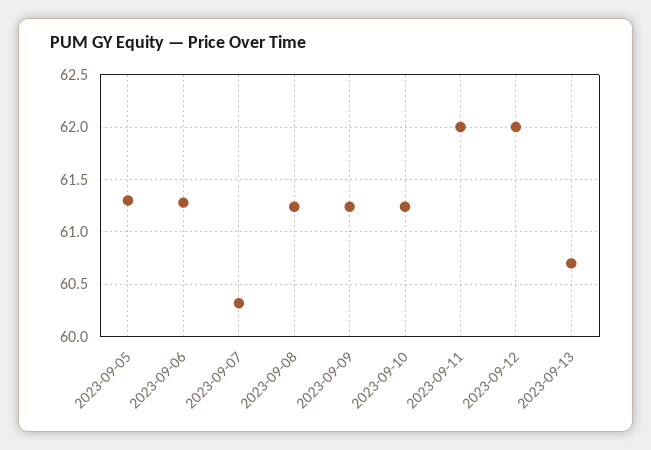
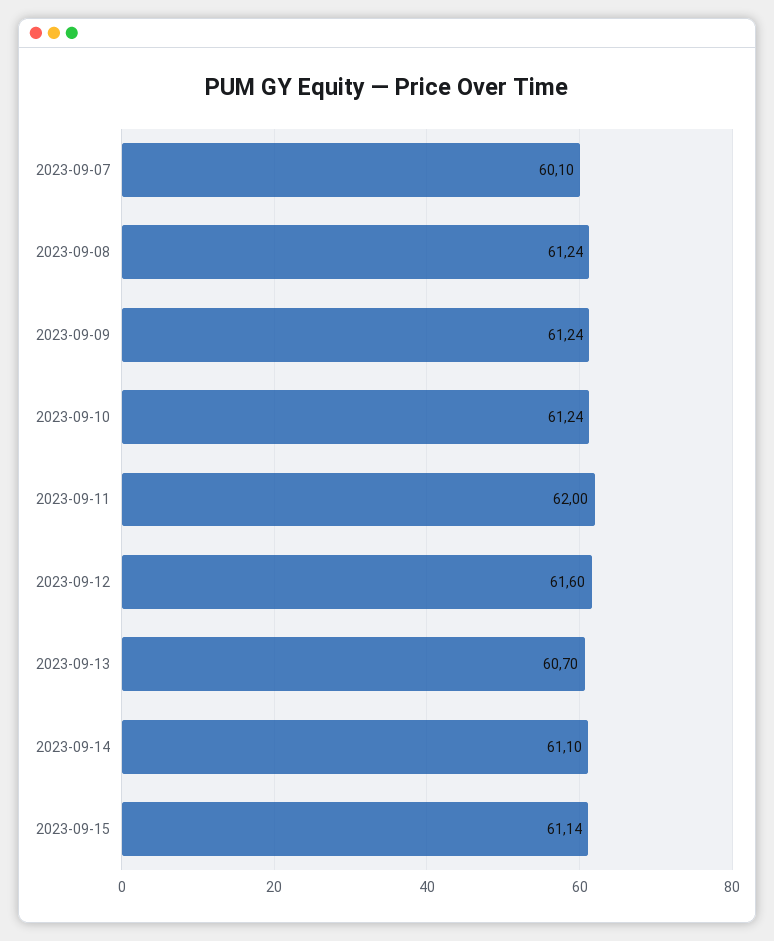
2023-09-05: 61.3 -> none
2023-09-06: 61.3 -> none
2023-09-07: 60.3 -> 60.1
2023-09-12: 62 -> 61.6
2023-09-14: none -> 61.1
2023-09-15: none -> 61.14

